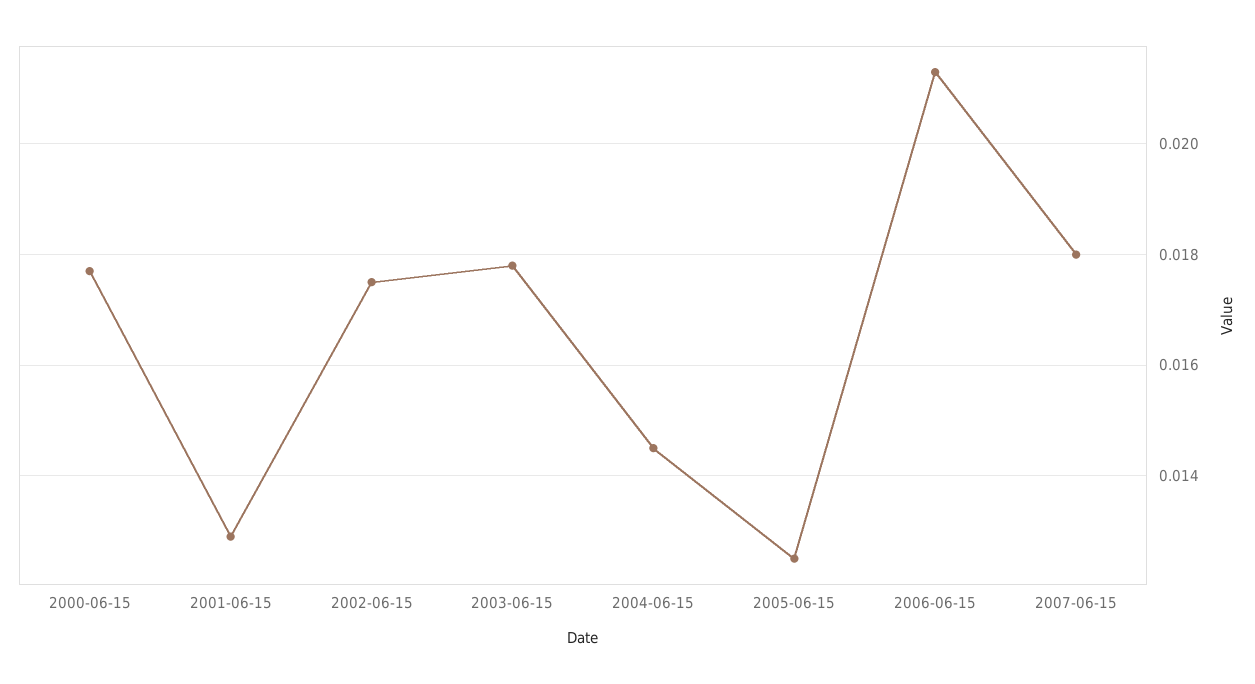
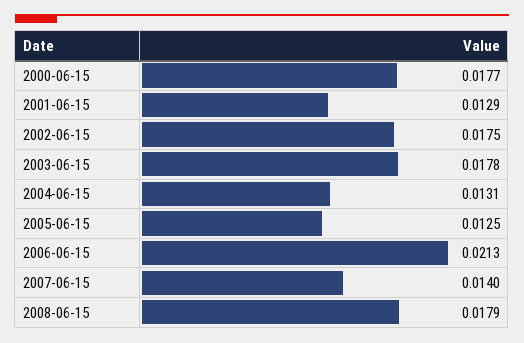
2004-06-15: 0.0145 -> 0.0131
2007-06-15: 0.018 -> 0.014
2008-06-15: none -> 0.0179

